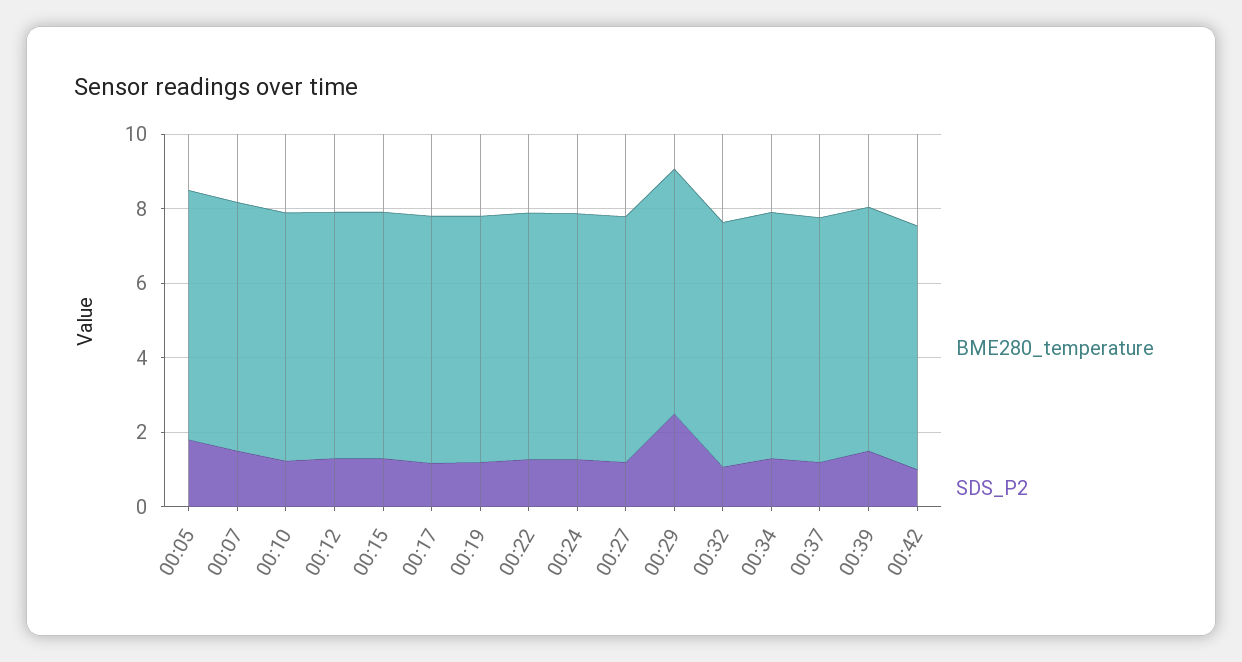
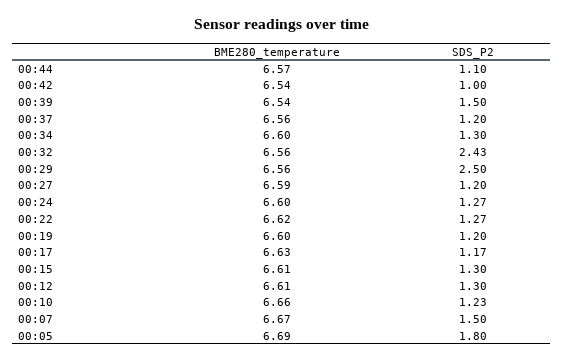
SDS_P2, 00:32: 1 -> 2.43
BME280_temperature, 00:44: none -> 6.57
SDS_P2, 00:44: none -> 1.1

